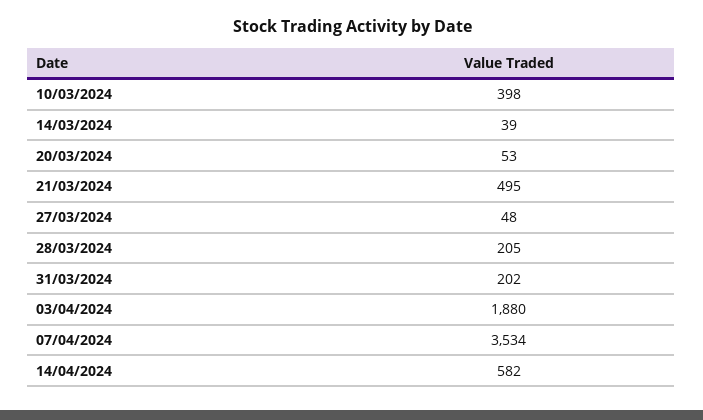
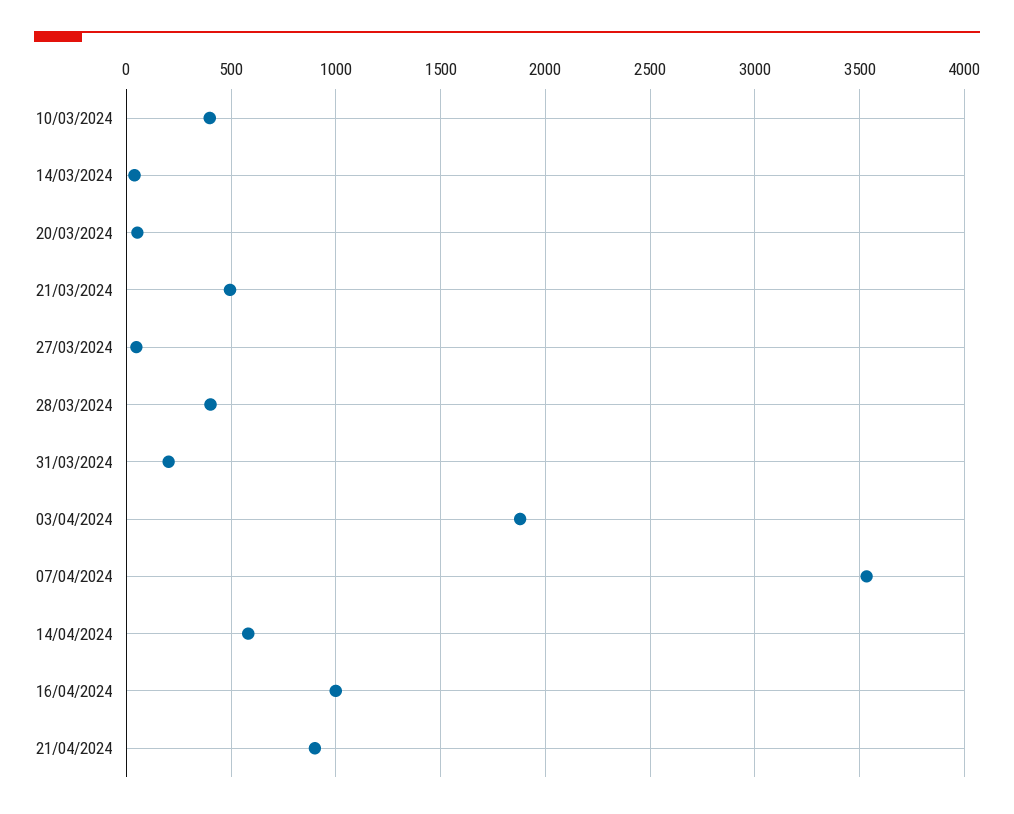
28/03/2024: 205 -> 400
16/04/2024: none -> 1000
21/04/2024: none -> 900

